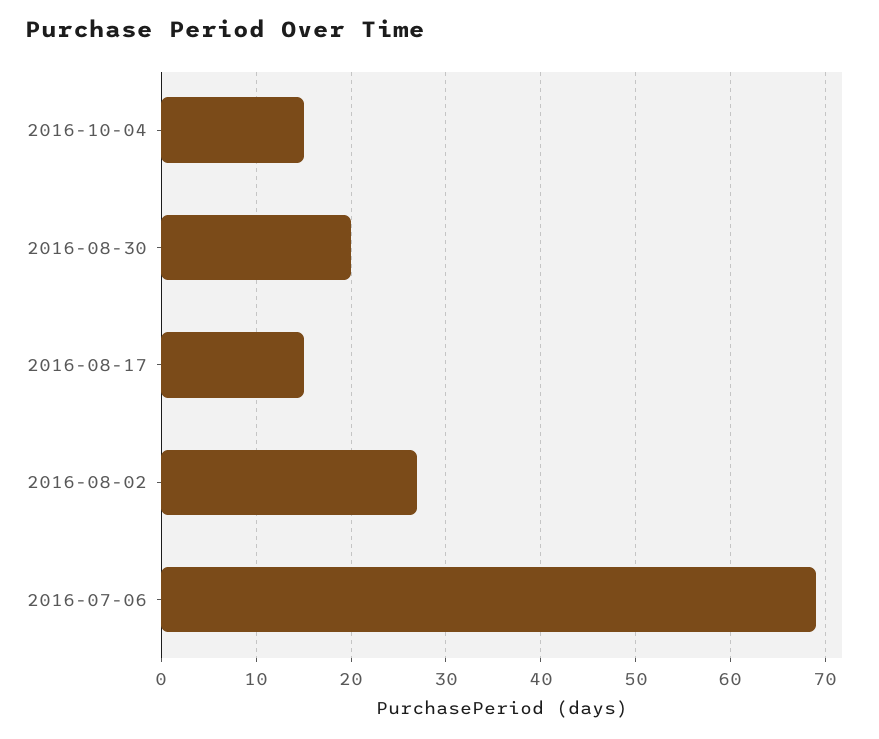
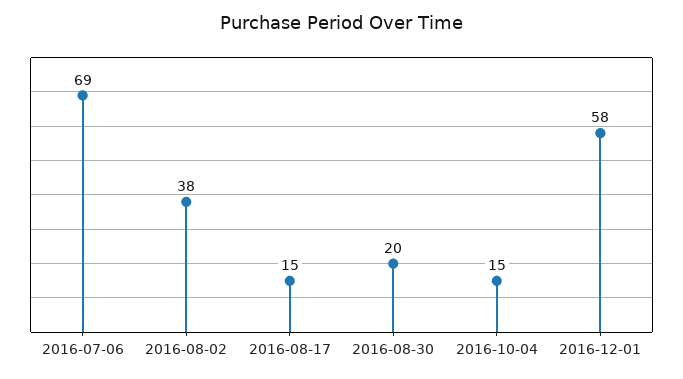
2016-08-02: 27 -> 38
2016-12-01: none -> 58

